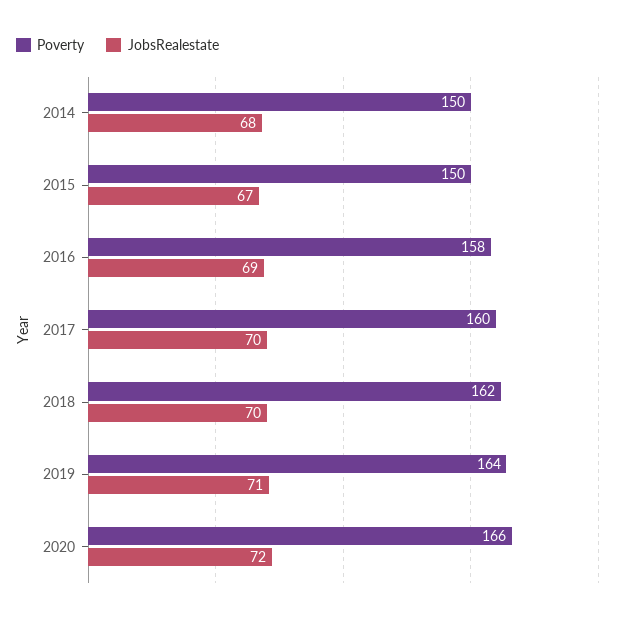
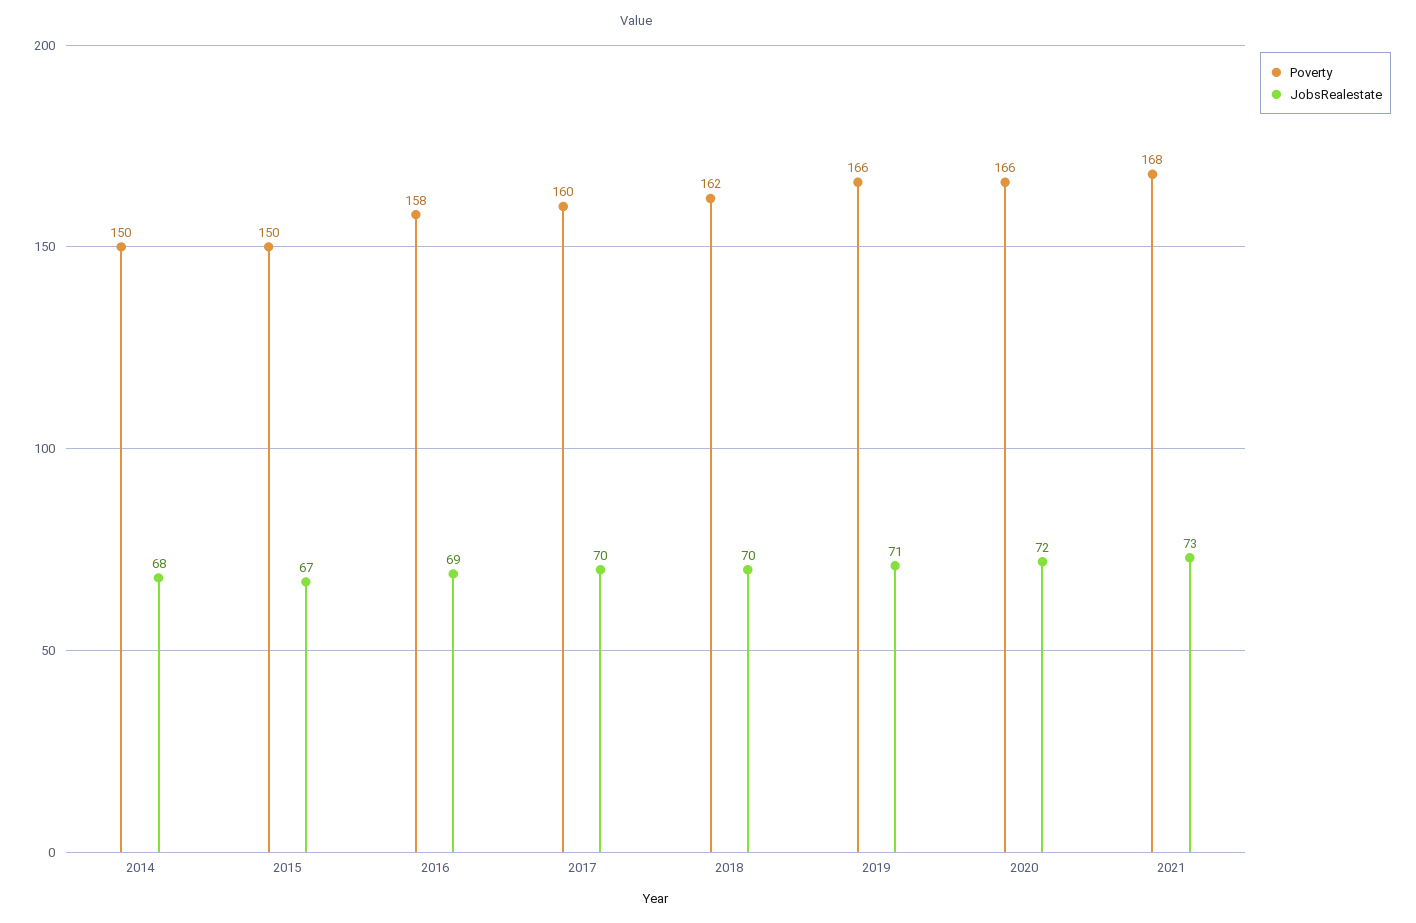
Poverty, 2019: 164 -> 166
Poverty, 2021: none -> 168
JobsRealestate, 2021: none -> 73

